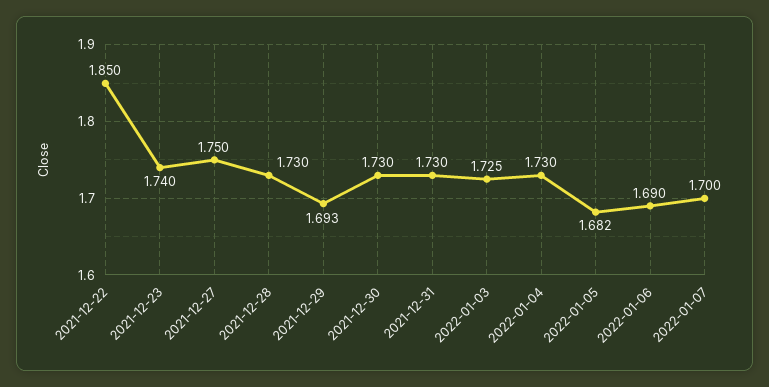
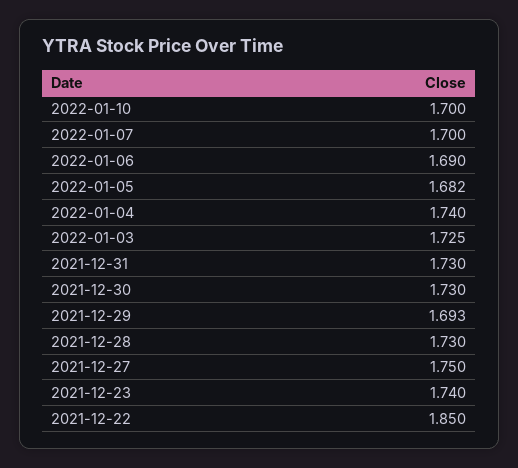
2022-01-04: 1.73 -> 1.74
2022-01-10: none -> 1.7

